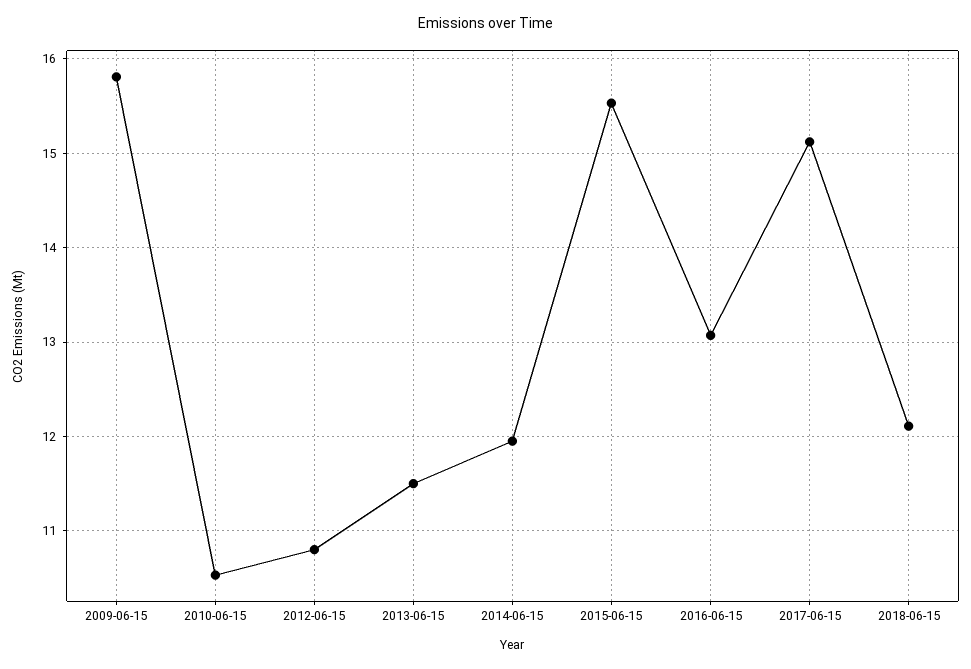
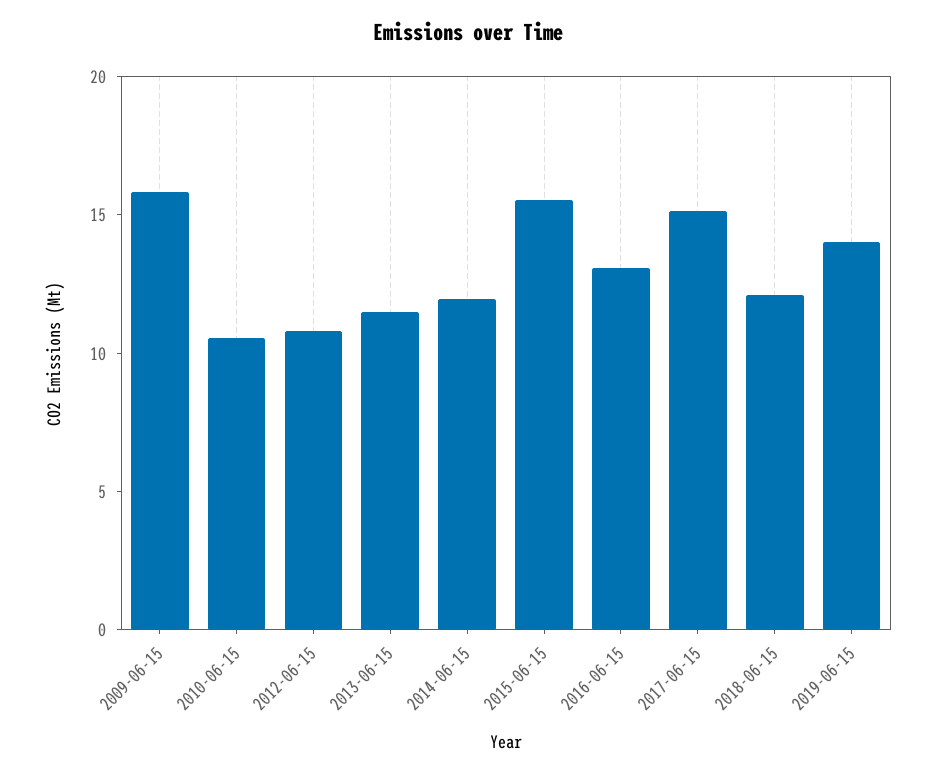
2019-06-15: none -> 14

